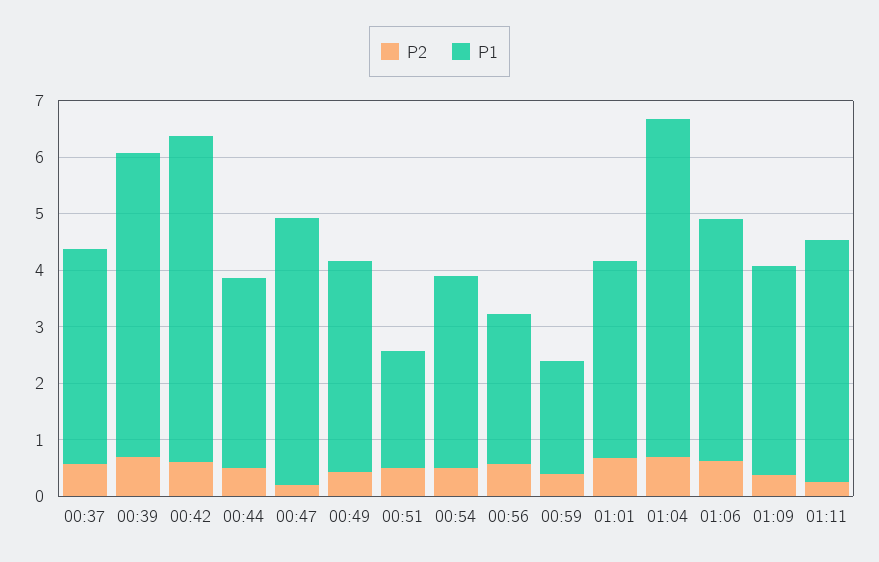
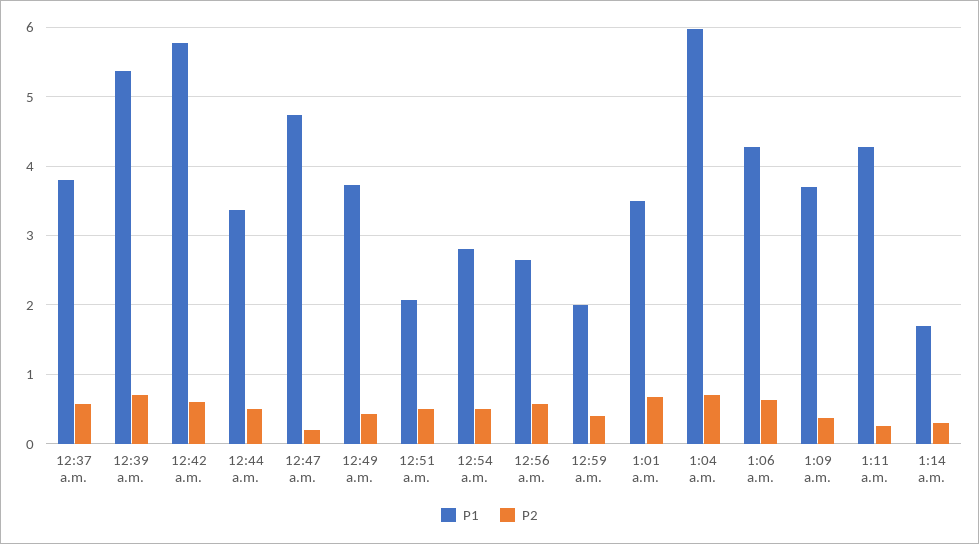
P1, 00:54: 3.4 -> 2.8
P1, 1:14 a.m.: none -> 1.7
P2, 1:14 a.m.: none -> 0.3

